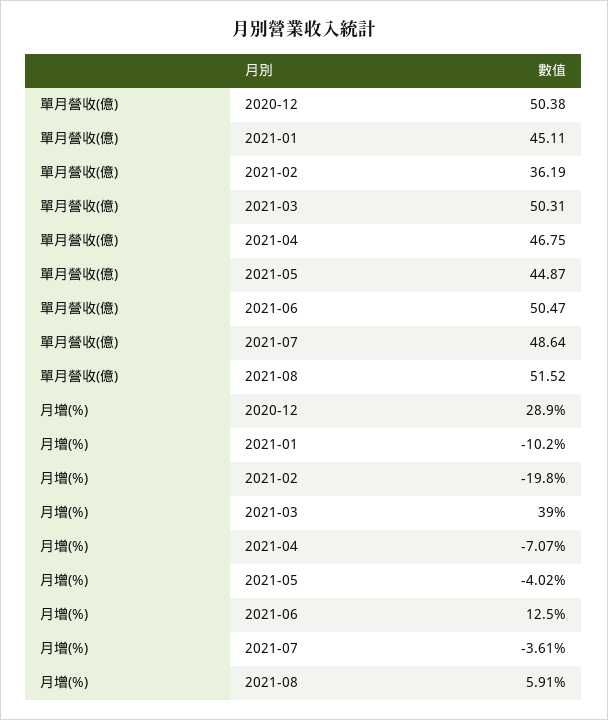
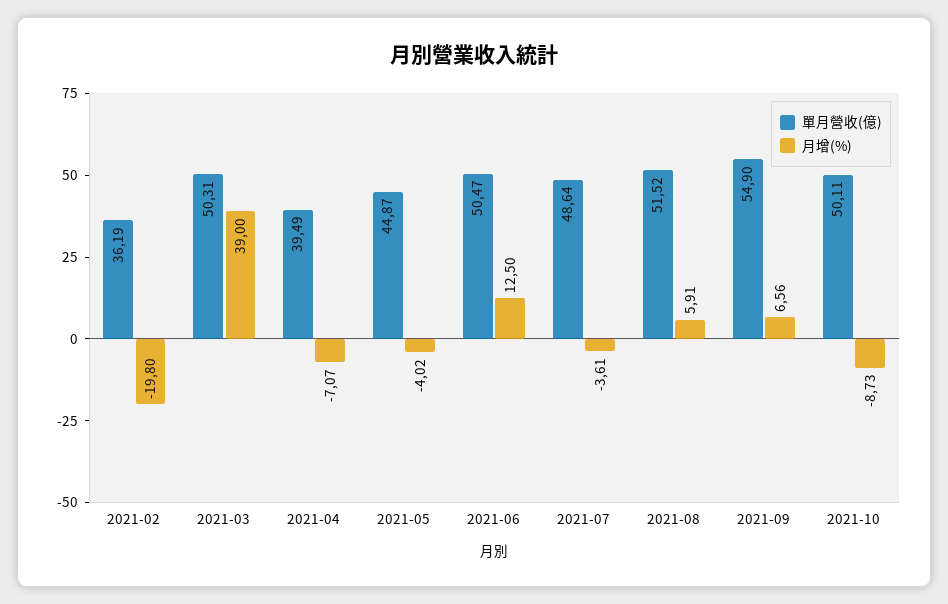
單月營收(億), 2020-12: 50.38 -> none
單月營收(億), 2021-01: 45.11 -> none
單月營收(億), 2021-04: 46.75 -> 39.49
月增(%), 2020-12: 28.9 -> none
月增(%), 2021-01: -10.2 -> none
單月營收(億), 2021-09: none -> 54.9
月增(%), 2021-09: none -> 6.56
單月營收(億), 2021-10: none -> 50.11
月增(%), 2021-10: none -> -8.73

